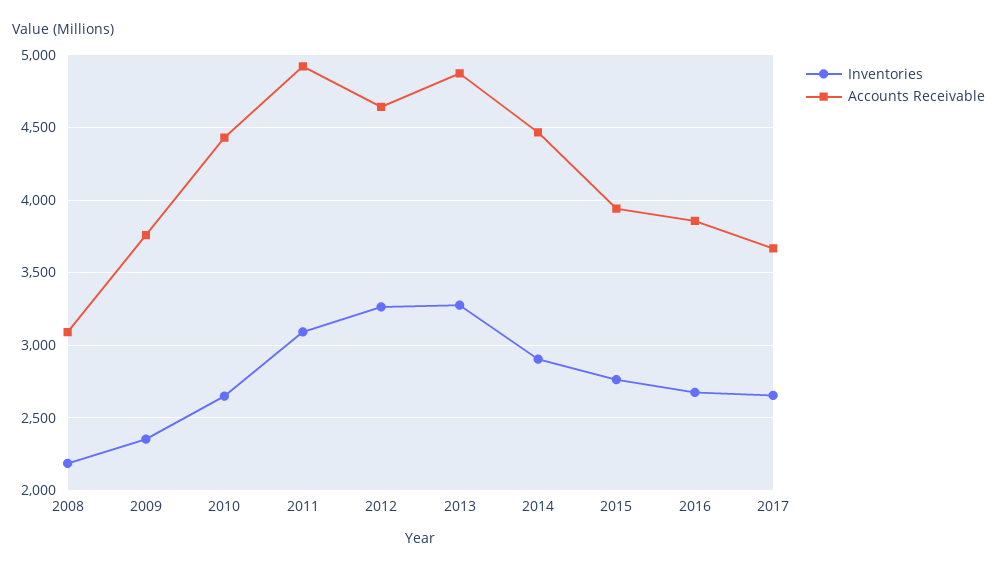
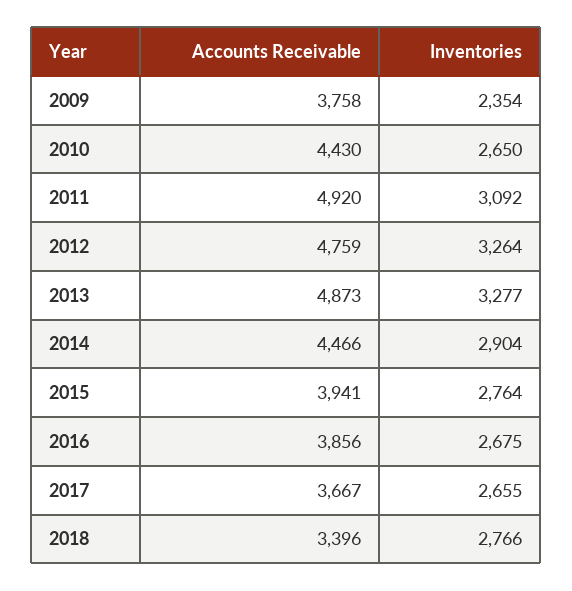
Inventories, 2008: 2200 -> none
Accounts Receivable, 2008: 3100 -> none
Accounts Receivable, 2012: 4650 -> 4759
Accounts Receivable, 2018: none -> 3396
Inventories, 2018: none -> 2766

